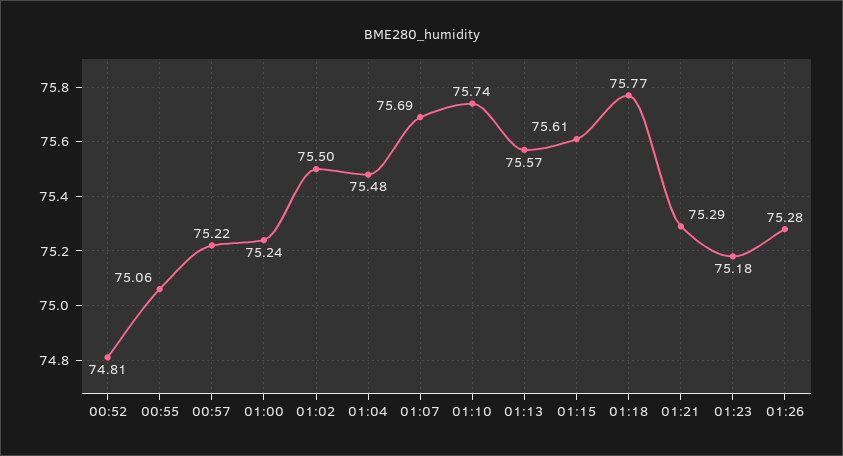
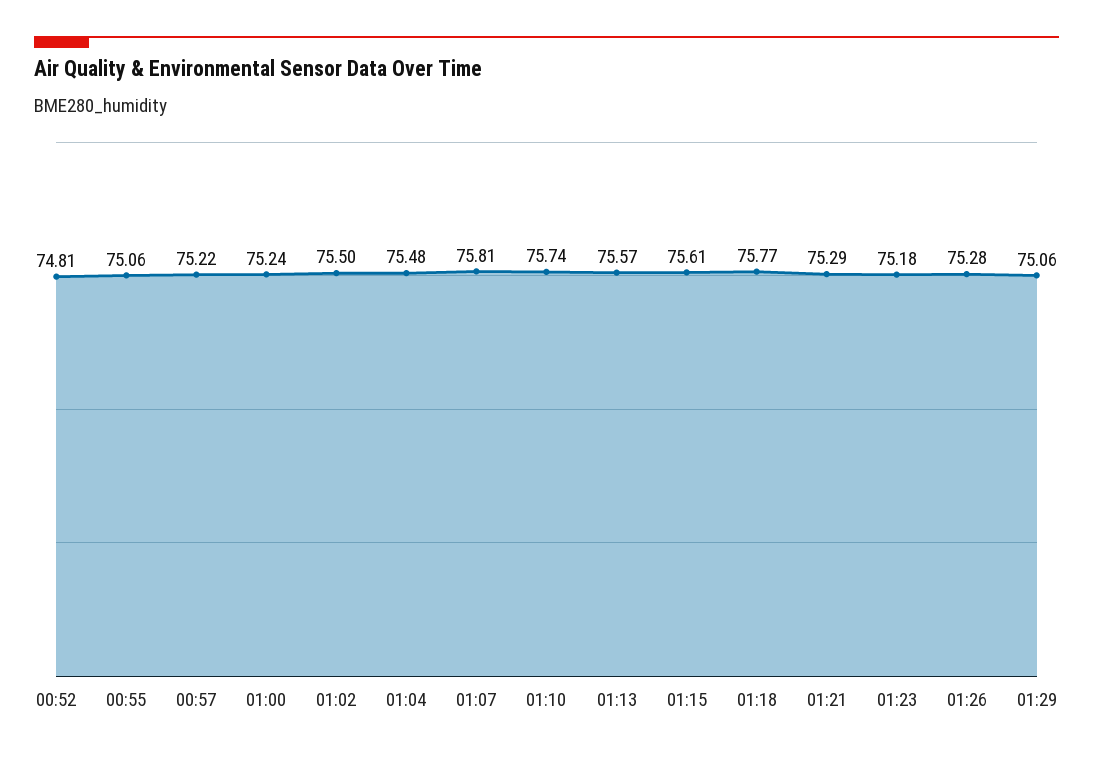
01:07: 75.69 -> 75.81
01:29: none -> 75.06

